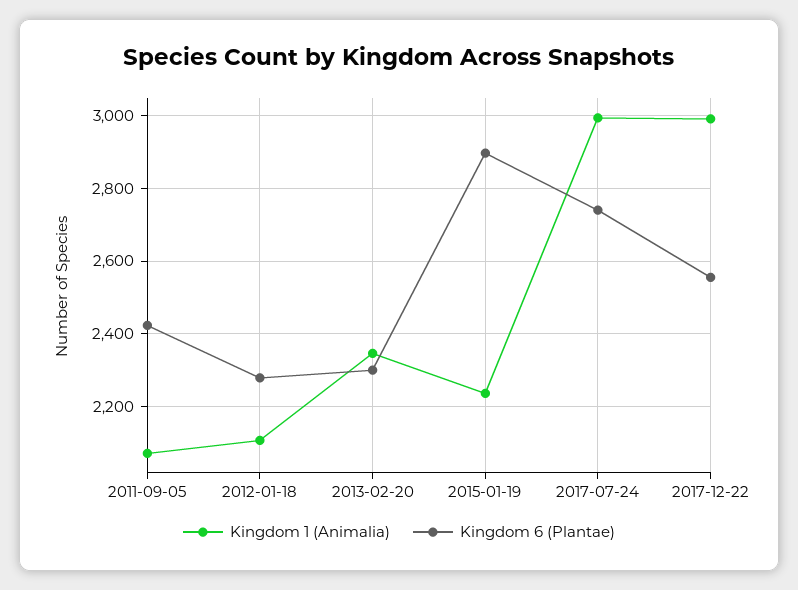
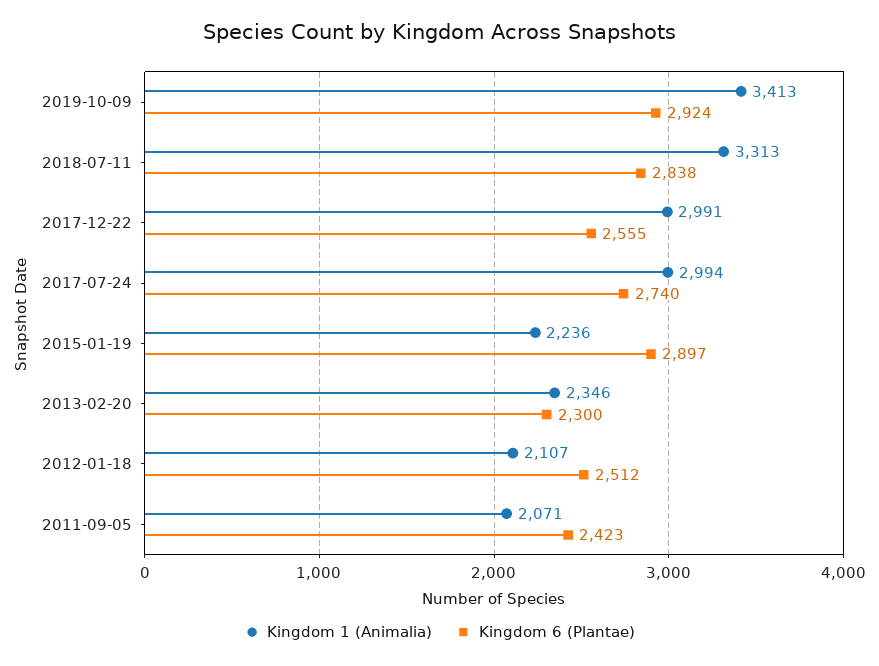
Kingdom 6 (Plantae), 2012-01-18: 2280 -> 2512
Kingdom 1 (Animalia), 2019-10-09: none -> 3413
Kingdom 6 (Plantae), 2019-10-09: none -> 2924
Kingdom 1 (Animalia), 2018-07-11: none -> 3313
Kingdom 6 (Plantae), 2018-07-11: none -> 2838

